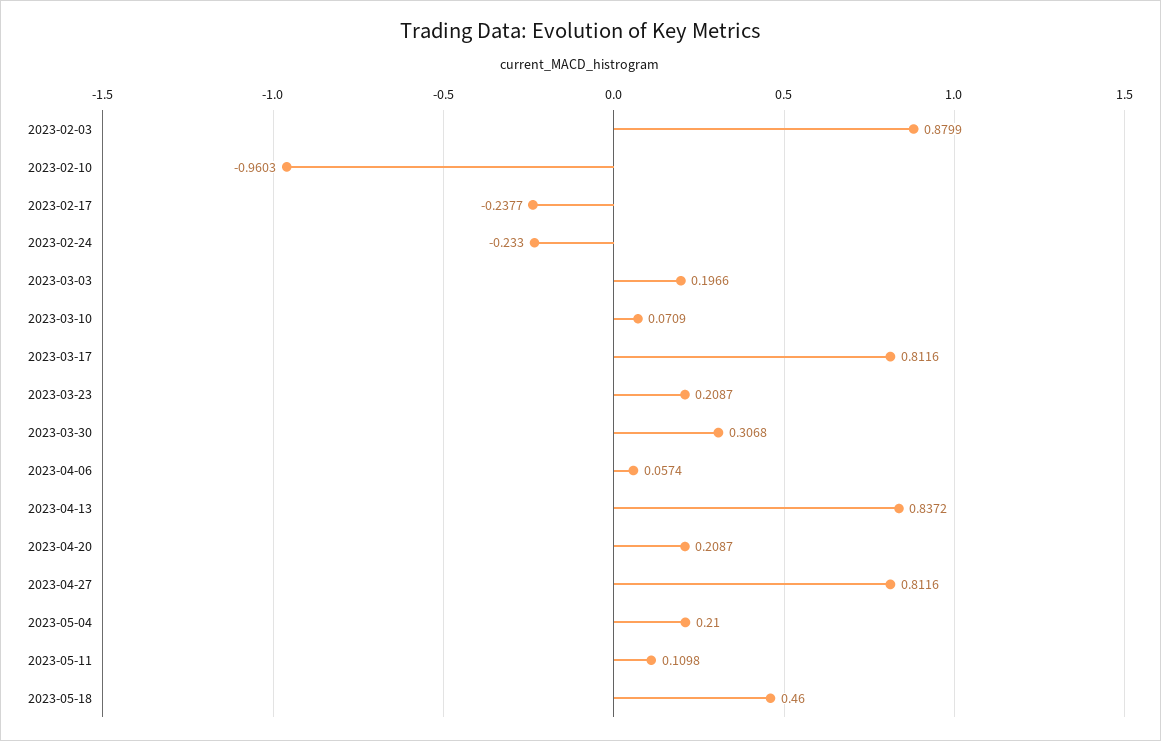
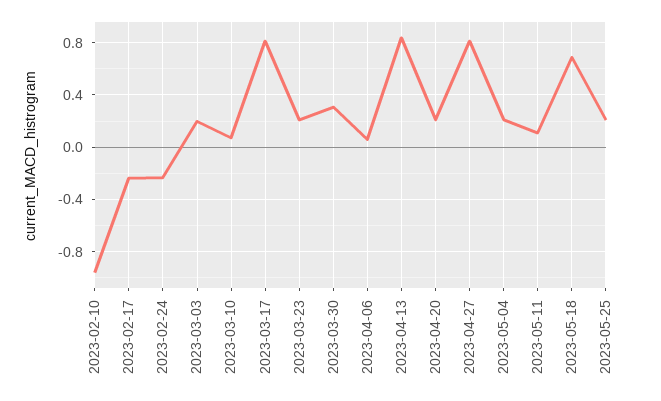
2023-02-03: 0.8799 -> none
2023-05-18: 0.46 -> 0.7
2023-05-25: none -> 0.2

